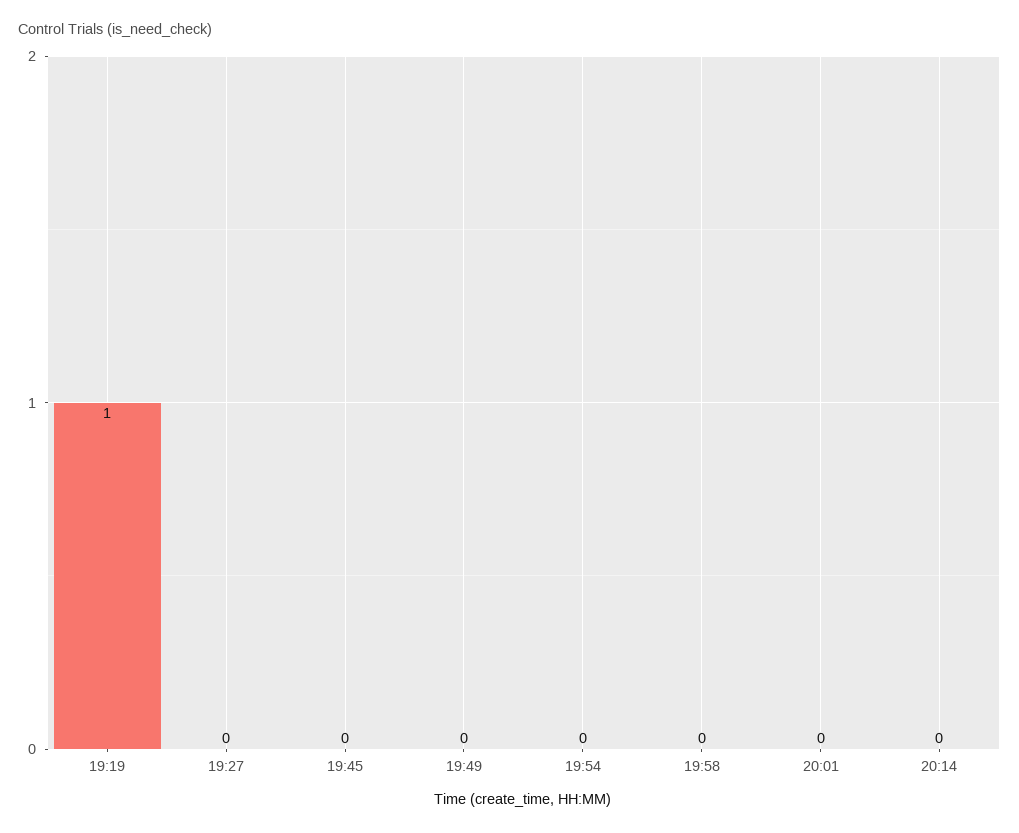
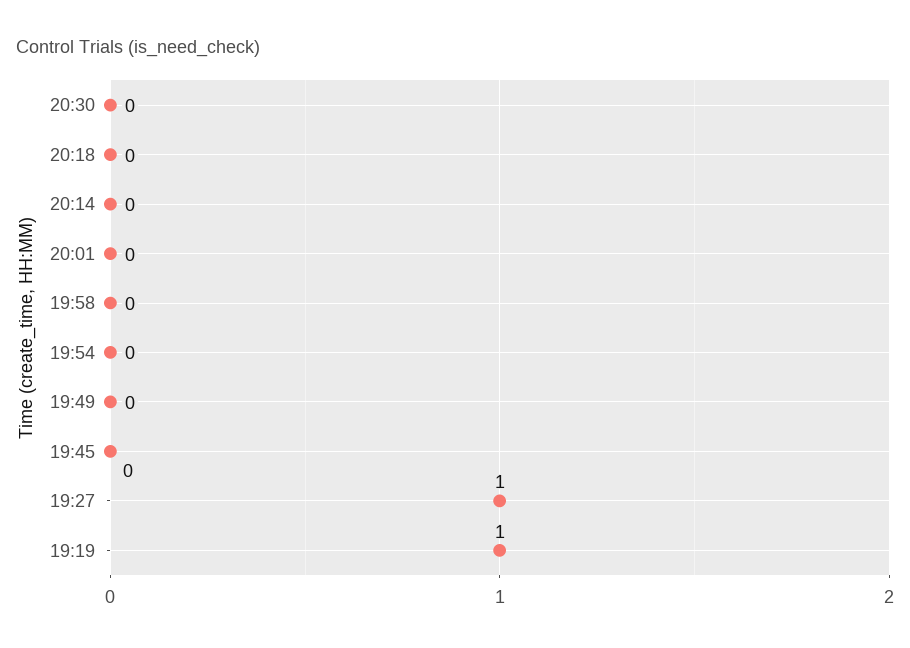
19:27: 0 -> 1
20:30: none -> 0
20:18: none -> 0

